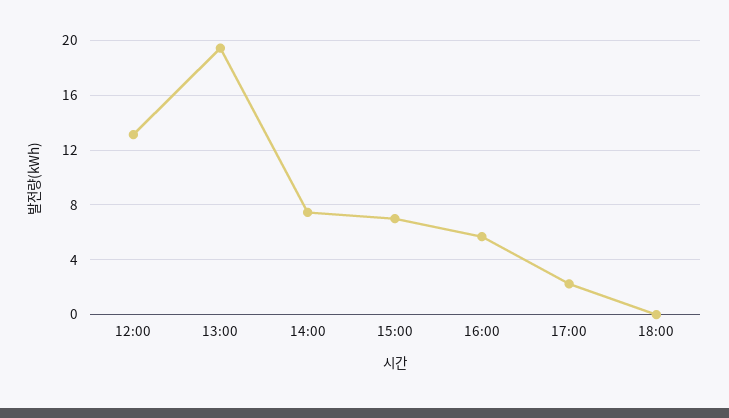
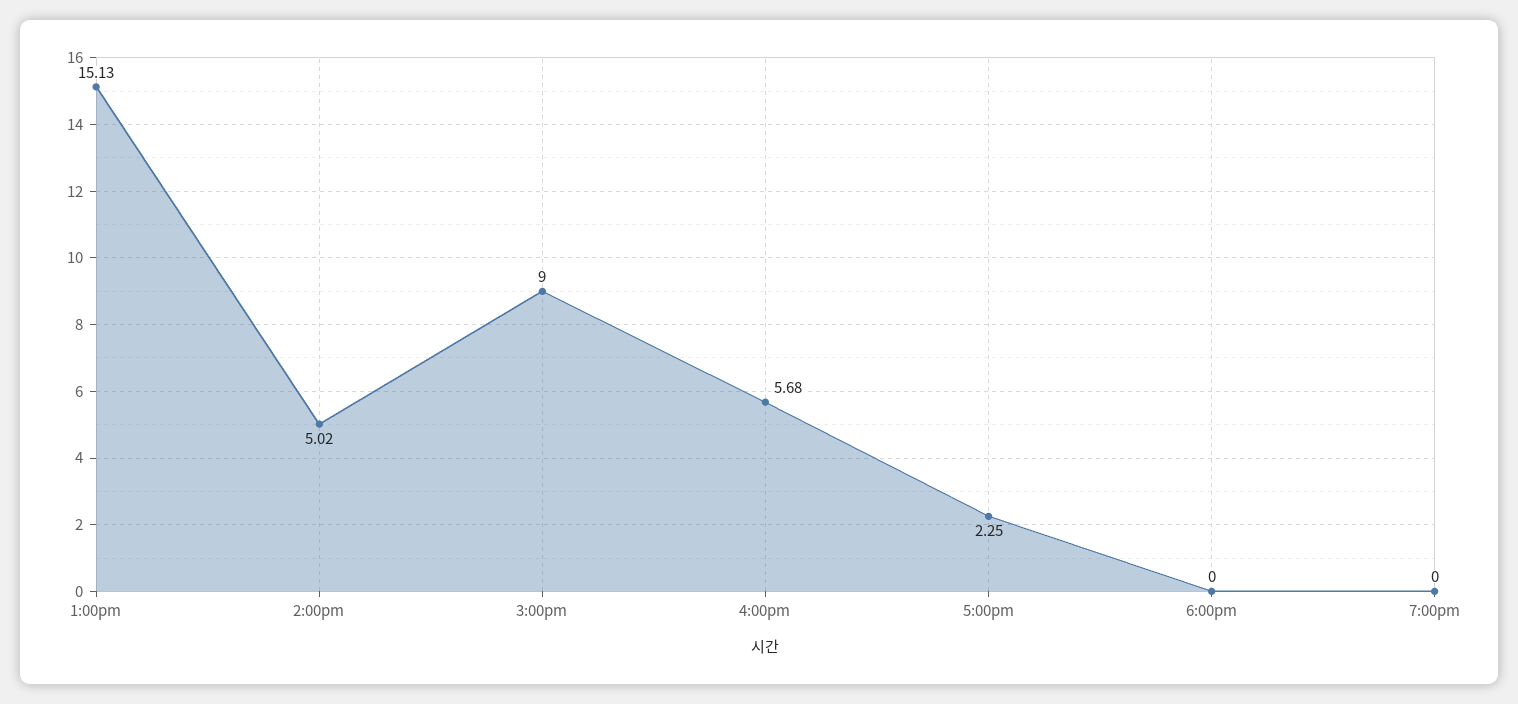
12:00: 13 -> none
13:00: 19.5 -> 15.13
14:00: 7.5 -> 5.02
15:00: 7 -> 9
7:00pm: none -> 0

